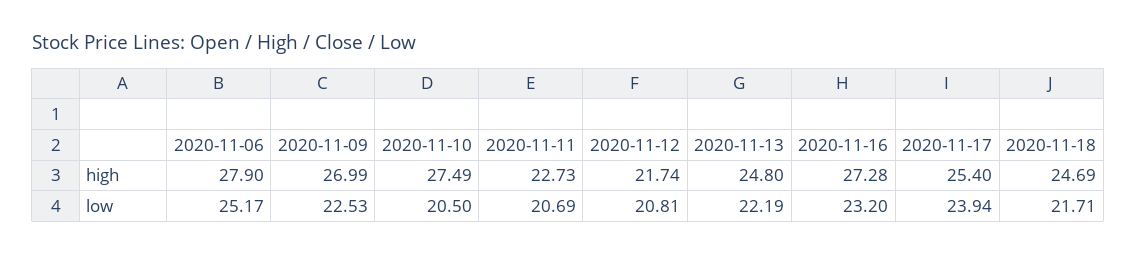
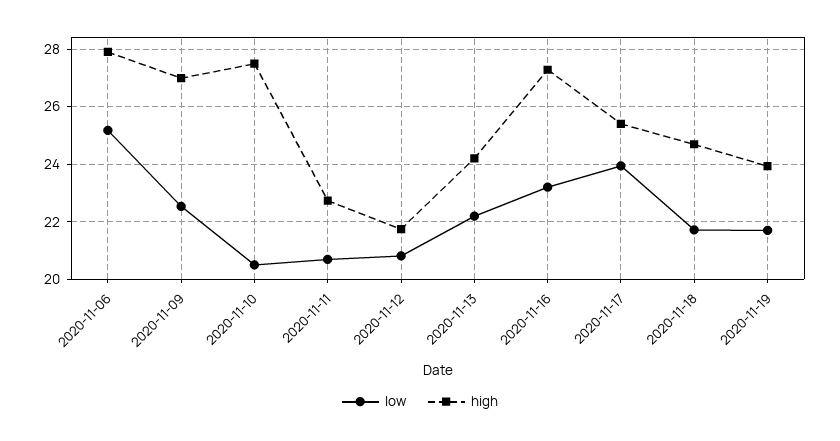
high, 2020-11-13: 24.8 -> 24.25
low, 2020-11-19: none -> 21.75
high, 2020-11-19: none -> 24

